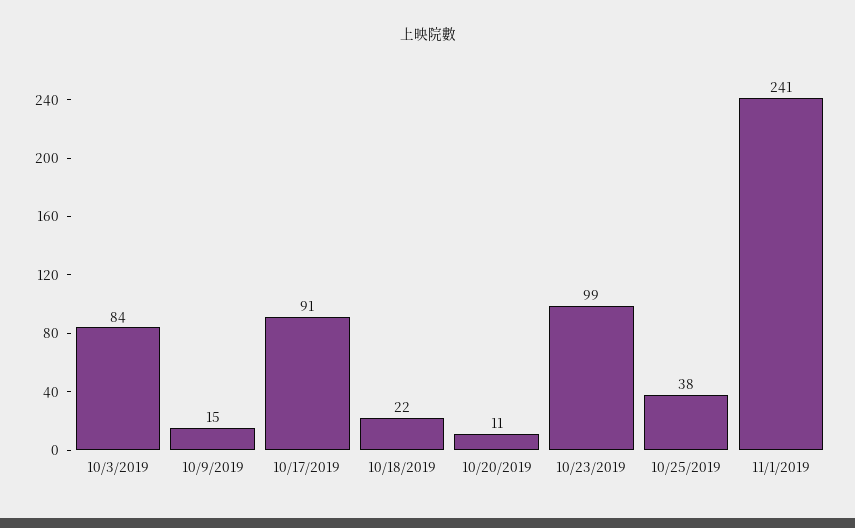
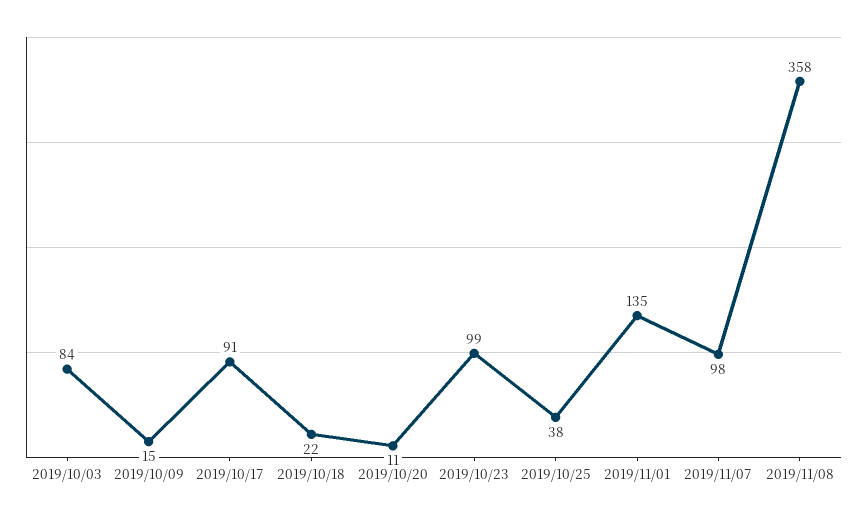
11/1/2019: 241 -> 135
2019/11/07: none -> 98
2019/11/08: none -> 358

